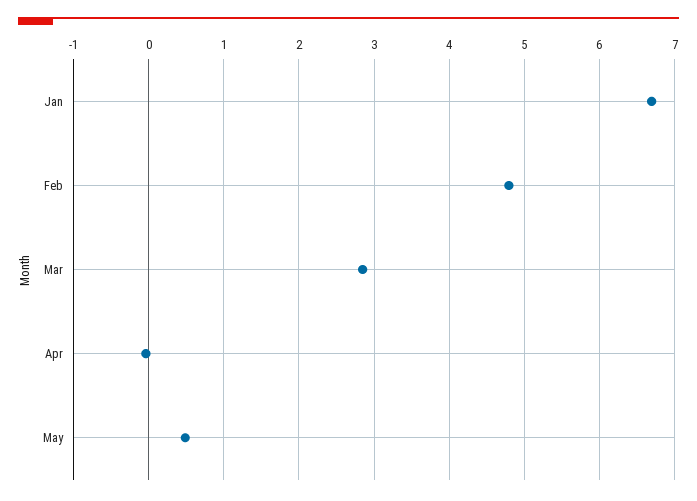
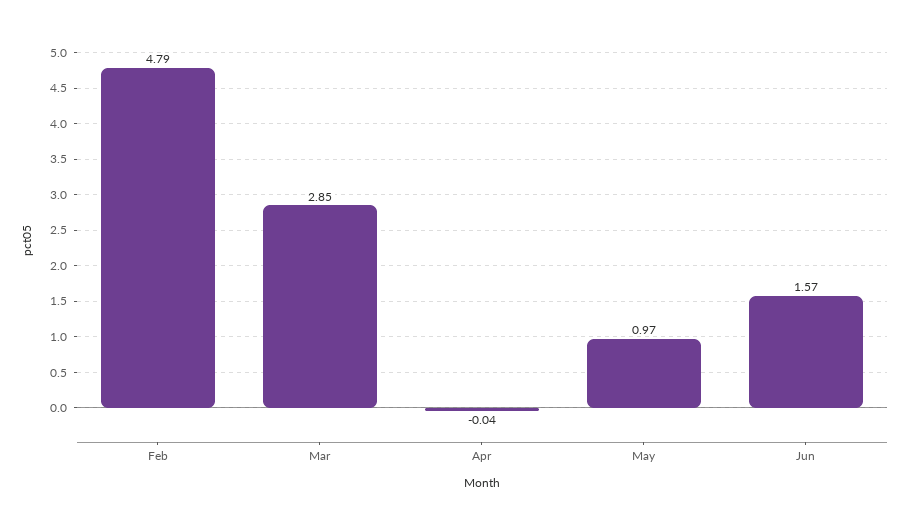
Jan: 6.7 -> none
May: 0.5 -> 0.97
Jun: none -> 1.57

